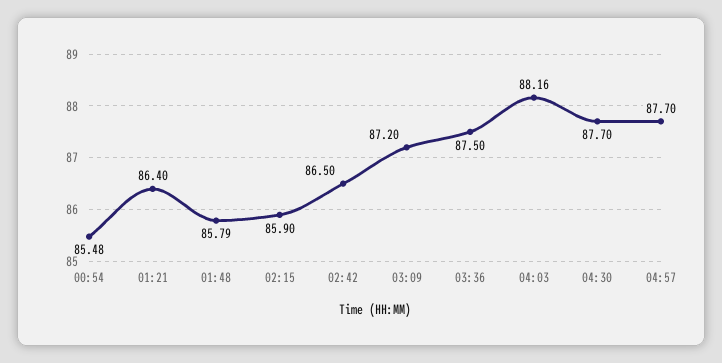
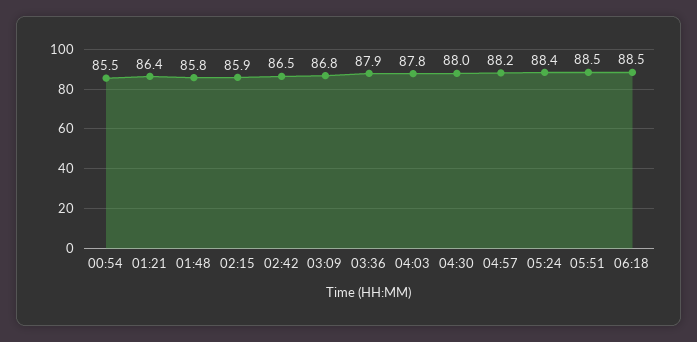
03:09: 87.2 -> 86.8
03:36: 87.5 -> 87.9
04:03: 88.16 -> 87.8
04:30: 87.7 -> 88
04:57: 87.7 -> 88.2
05:24: none -> 88.4
05:51: none -> 88.5
06:18: none -> 88.5

